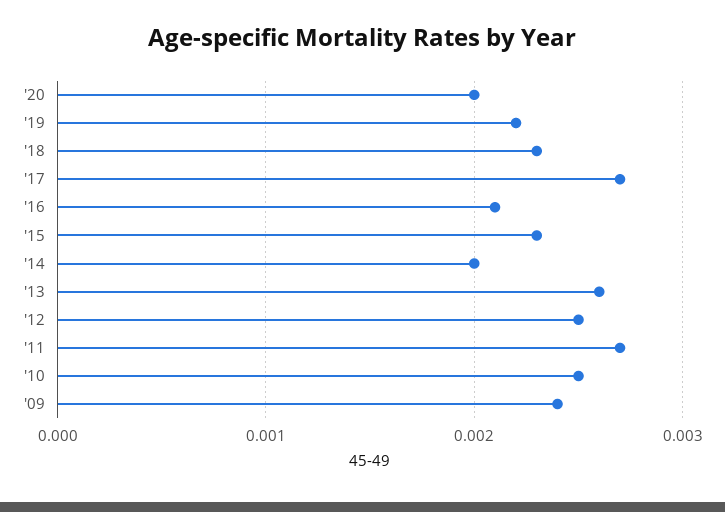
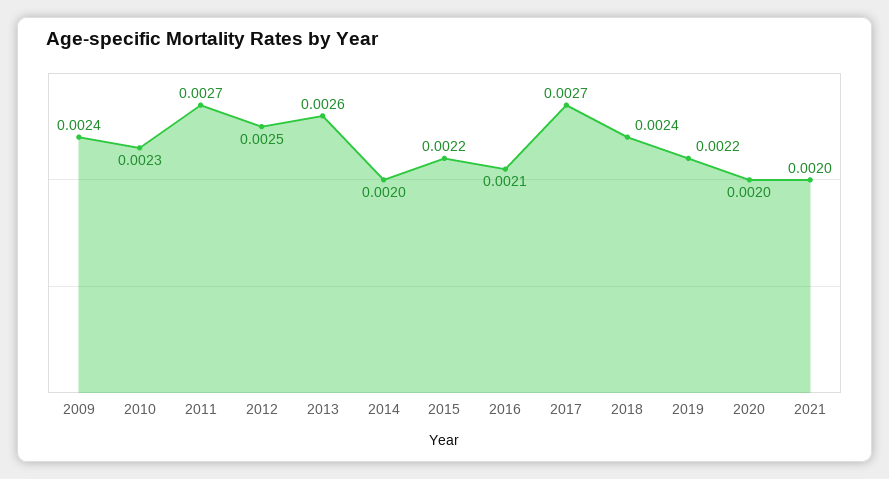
'18: 0.0023 -> 0.0024
'15: 0.0023 -> 0.0022
'10: 0.0025 -> 0.0023
2021: none -> 0.002

